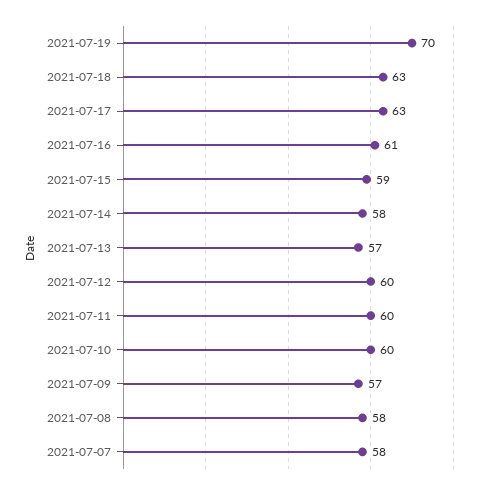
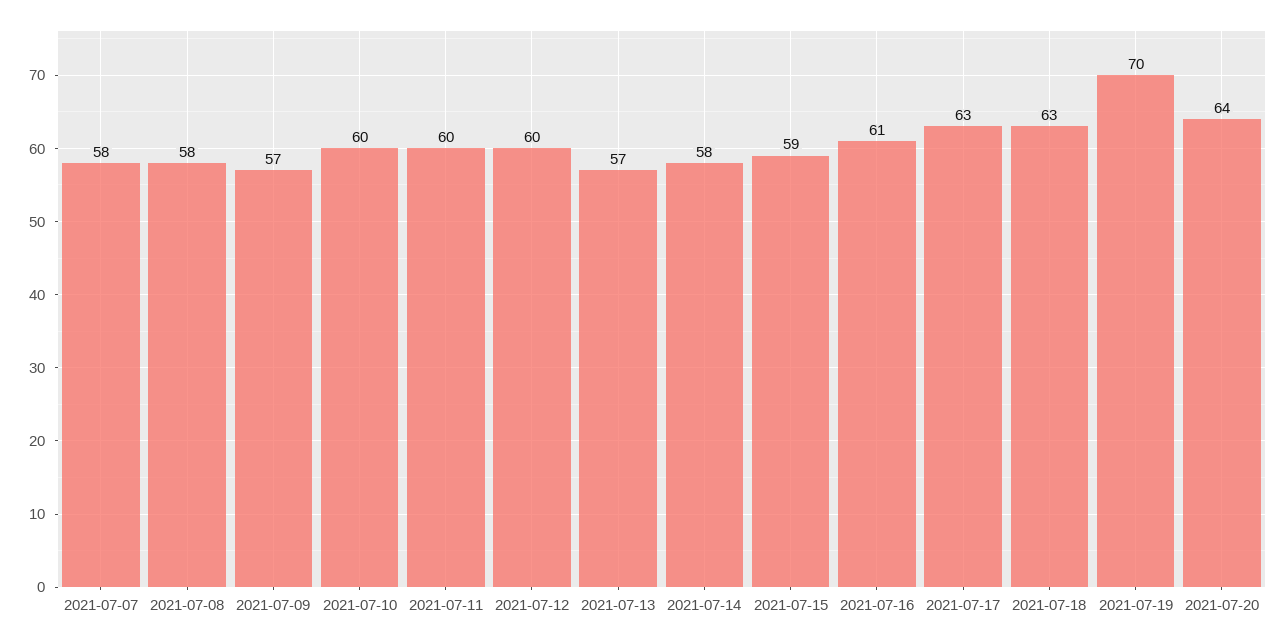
2021-07-20: none -> 64

